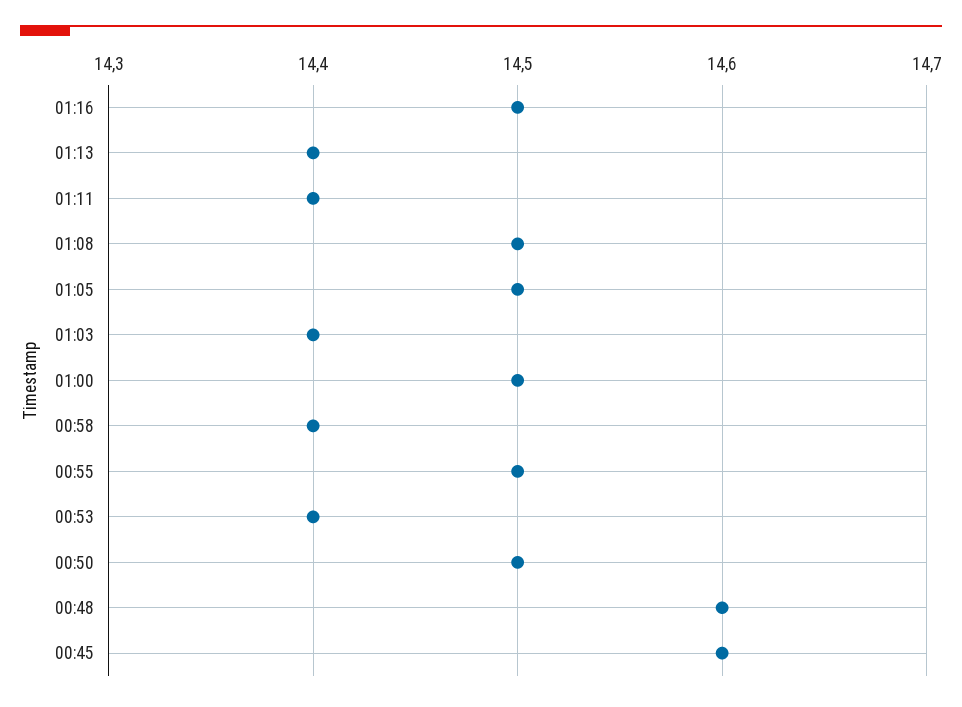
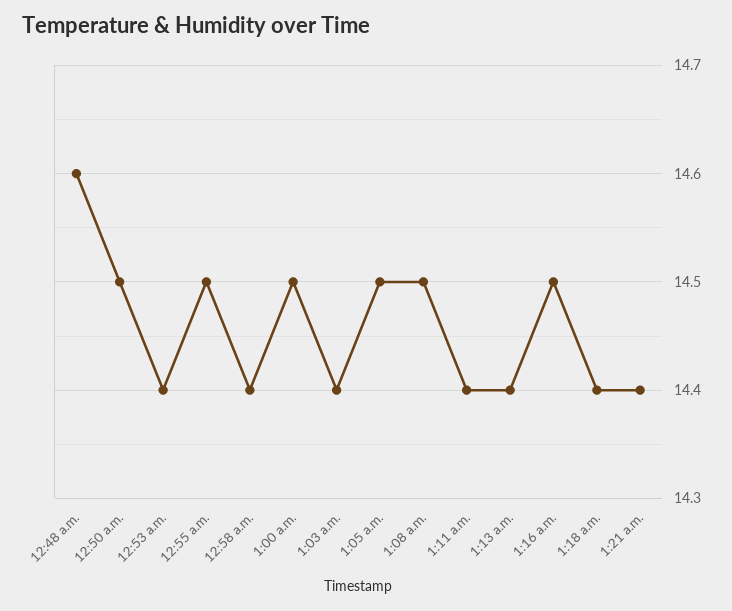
00:45: 14.6 -> none
1:18 a.m.: none -> 14.4
1:21 a.m.: none -> 14.4

